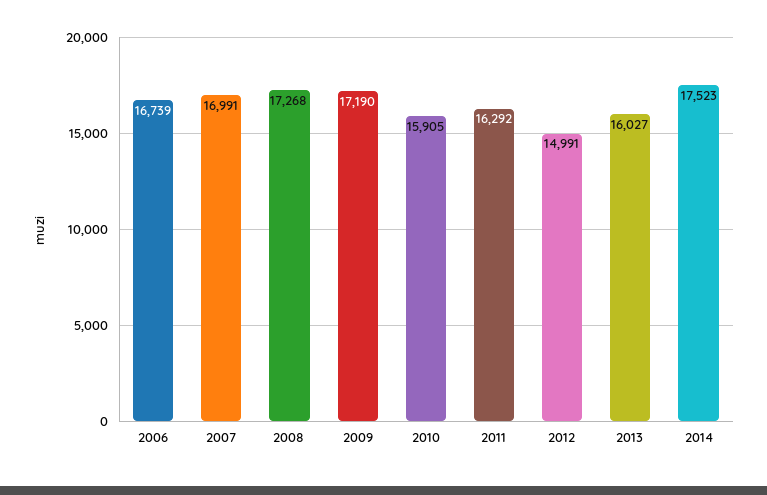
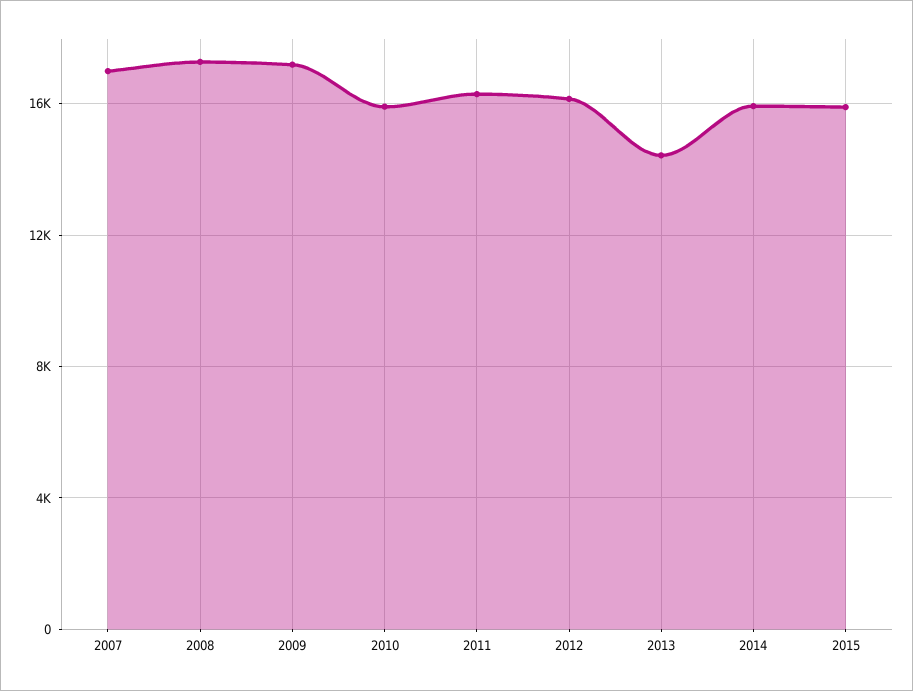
2006: 16739 -> none
2012: 14991 -> 16000
2013: 16027 -> 14500
2014: 17523 -> 16000
2015: none -> 16000

